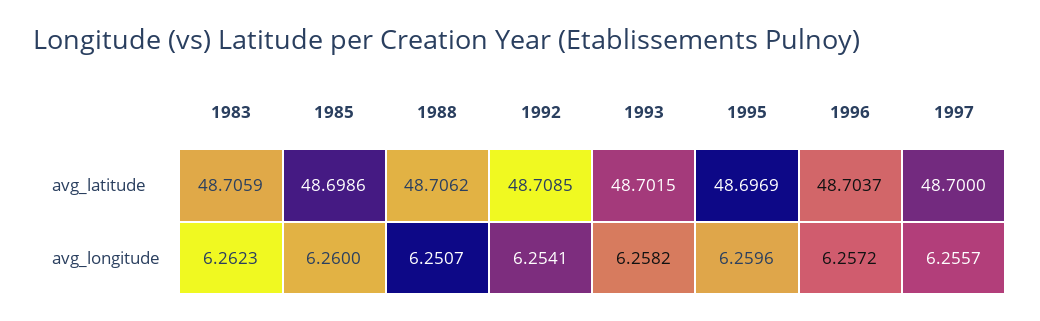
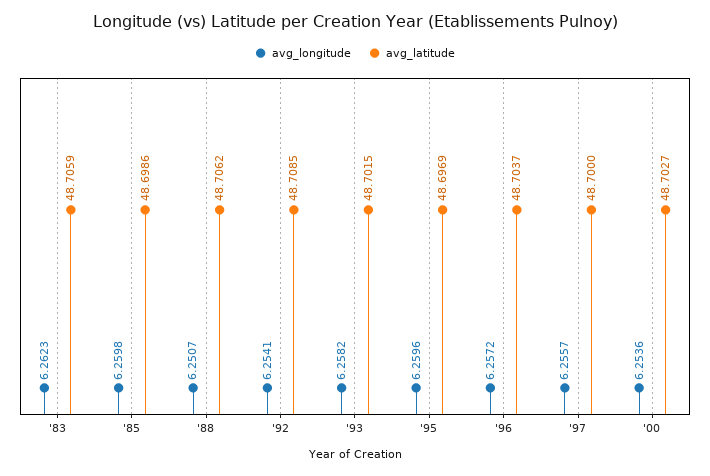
avg_longitude, 1985: 6.26 -> 6.2598
avg_longitude, '00: none -> 6.2536
avg_latitude, '00: none -> 48.7027

